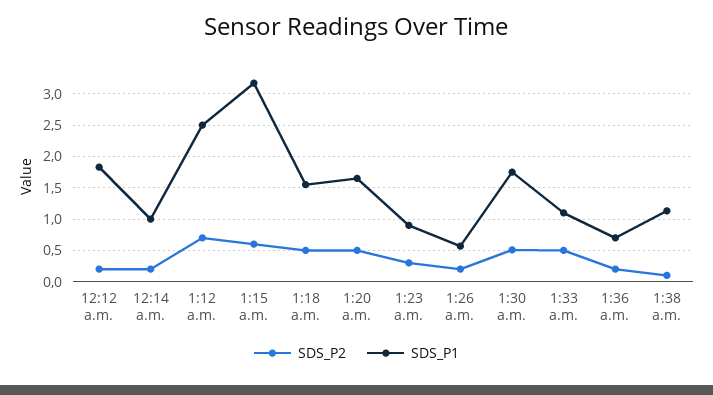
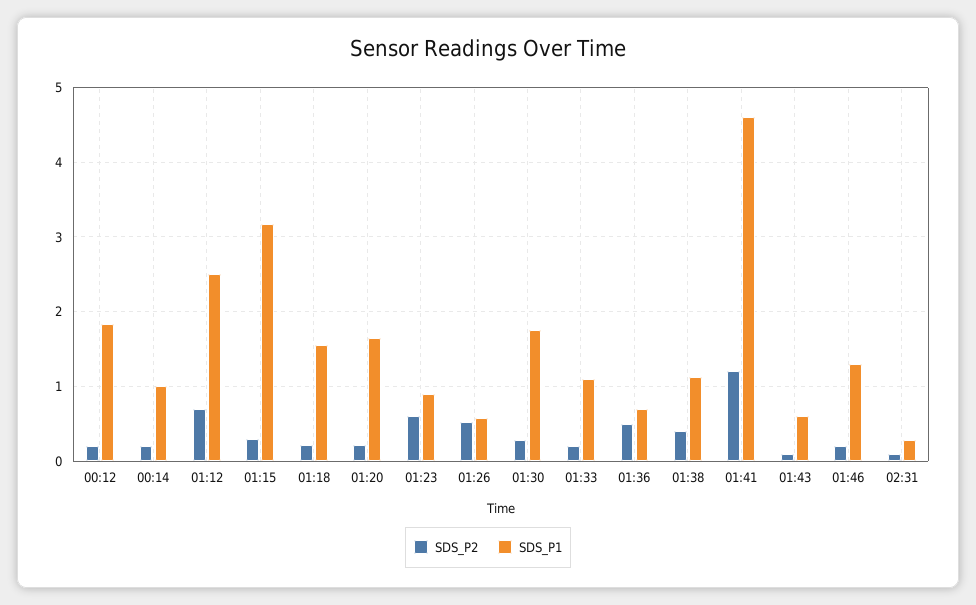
SDS_P2, 1:15 a.m.: 0.6 -> 0.3
SDS_P2, 1:18 a.m.: 0.5 -> 0.2
SDS_P2, 1:20 a.m.: 0.5 -> 0.2
SDS_P2, 1:23 a.m.: 0.3 -> 0.6
SDS_P2, 1:26 a.m.: 0.2 -> 0.5
SDS_P2, 1:30 a.m.: 0.5 -> 0.3
SDS_P2, 1:33 a.m.: 0.5 -> 0.2
SDS_P2, 1:36 a.m.: 0.2 -> 0.5
SDS_P2, 1:38 a.m.: 0.1 -> 0.4
SDS_P2, 01:41: none -> 1.2
SDS_P1, 01:41: none -> 4.6
SDS_P2, 01:43: none -> 0.1
SDS_P1, 01:43: none -> 0.6
SDS_P2, 01:46: none -> 0.2
SDS_P1, 01:46: none -> 1.3
SDS_P2, 02:31: none -> 0.1
SDS_P1, 02:31: none -> 0.3

